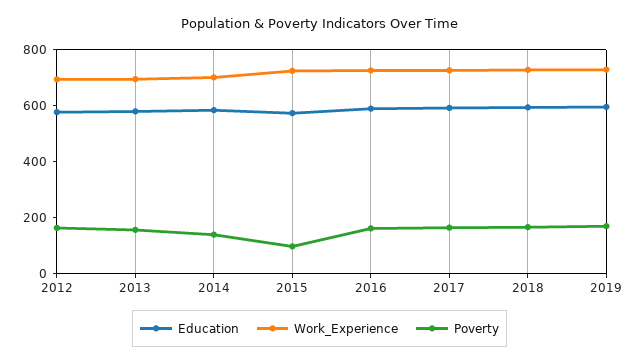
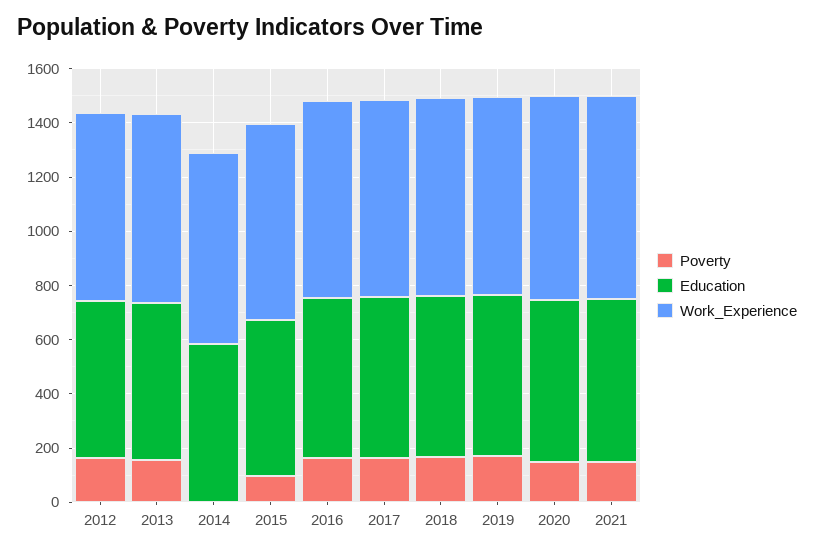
Poverty, 2014: 150 -> 0
Poverty, 2020: none -> 150
Education, 2020: none -> 600
Work_Experience, 2020: none -> 750
Poverty, 2021: none -> 150
Education, 2021: none -> 600
Work_Experience, 2021: none -> 750

